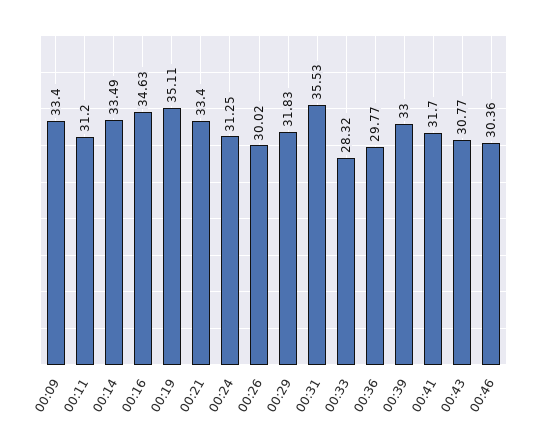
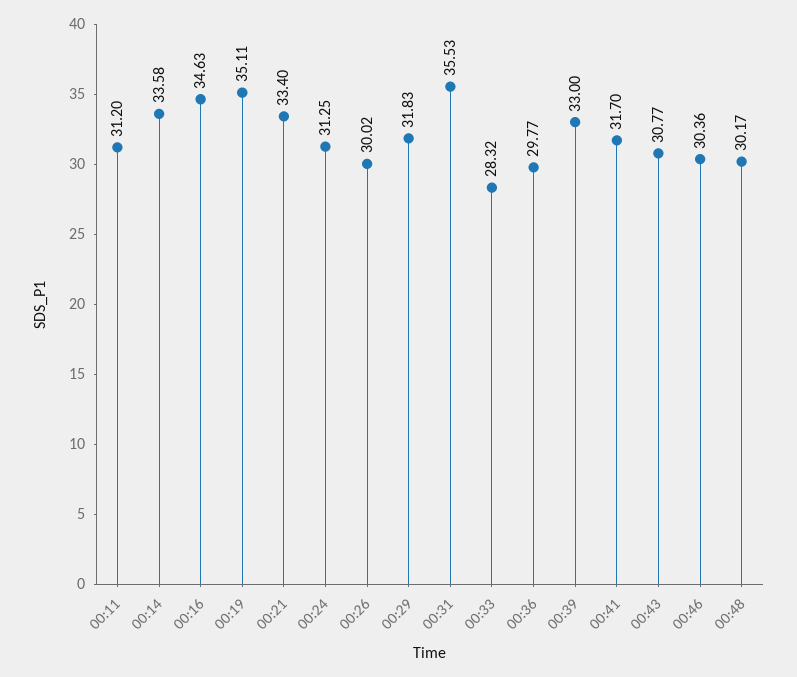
00:09: 33.4 -> none
00:14: 33.49 -> 33.58
00:48: none -> 30.17

